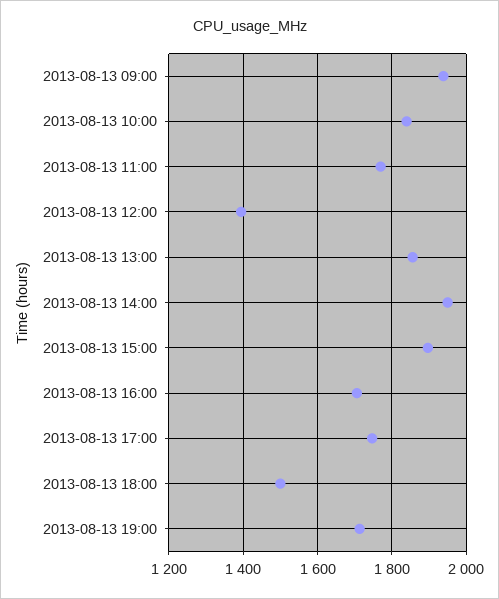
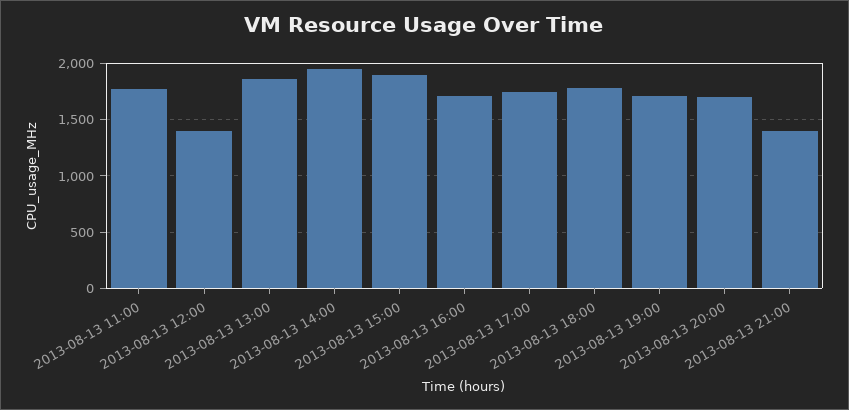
2013-08-13 09:00: 1940 -> none
2013-08-13 10:00: 1840 -> none
2013-08-13 18:00: 1500 -> 1800
2013-08-13 20:00: none -> 1700
2013-08-13 21:00: none -> 1400

